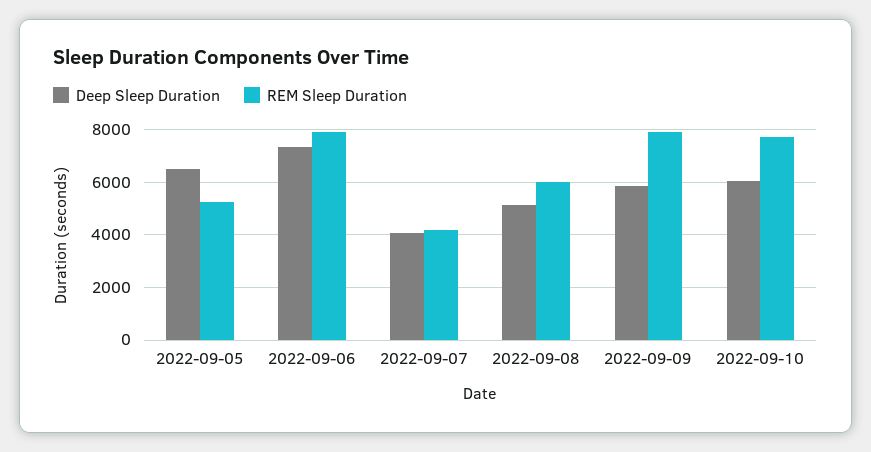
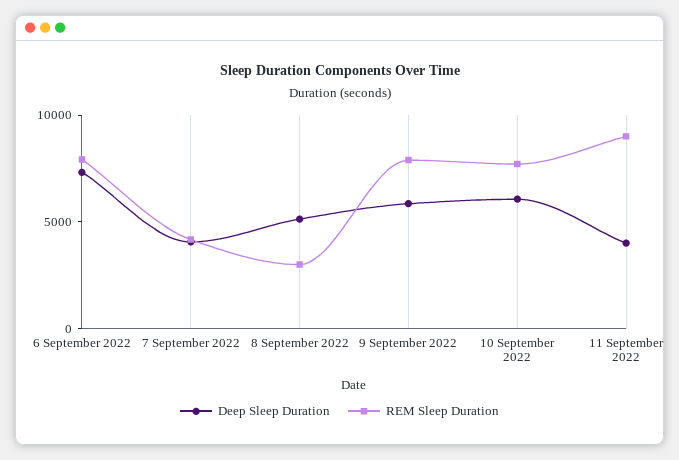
Deep Sleep Duration, 2022-09-05: 6500 -> none
REM Sleep Duration, 2022-09-05: 5250 -> none
REM Sleep Duration, 2022-09-08: 6000 -> 3000
Deep Sleep Duration, 11 September 2022: none -> 4000
REM Sleep Duration, 11 September 2022: none -> 9000

